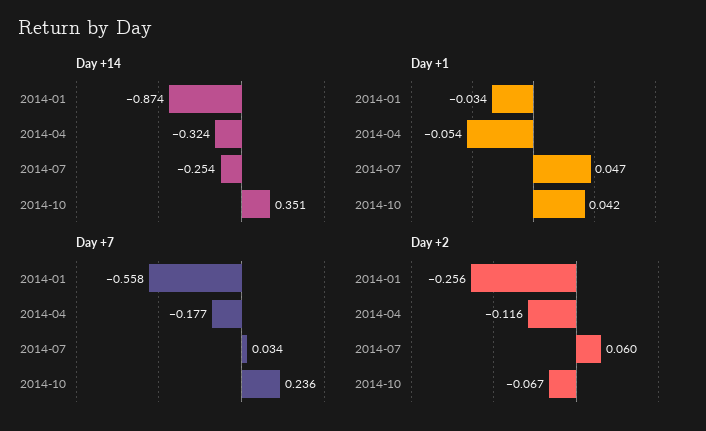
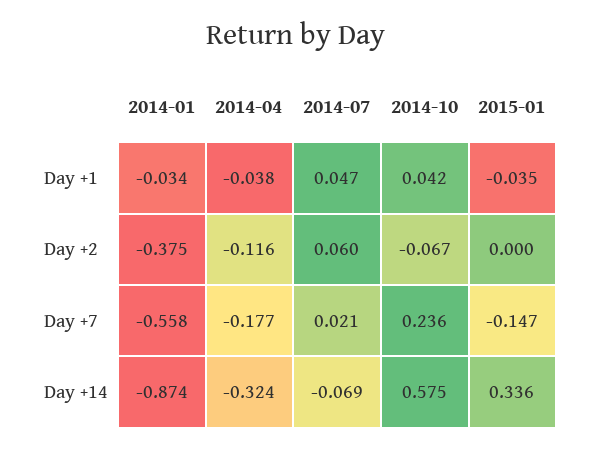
Day +14, 2014-07: -0.254 -> -0.069
Day +14, 2014-10: 0.351 -> 0.575
Day +1, 2014-04: -0.054 -> -0.038
Day +7, 2014-07: 0.034 -> 0.021
Day +2, 2014-01: -0.256 -> -0.375
Day +1, 2015-01: none -> -0.035
Day +2, 2015-01: none -> 0
Day +7, 2015-01: none -> -0.147
Day +14, 2015-01: none -> 0.336

